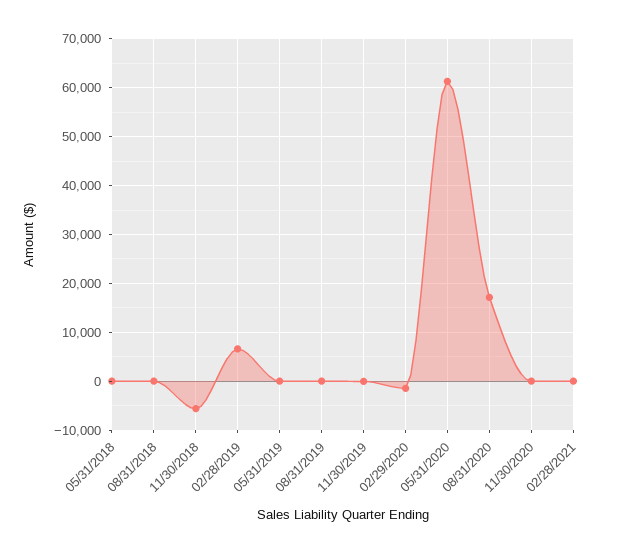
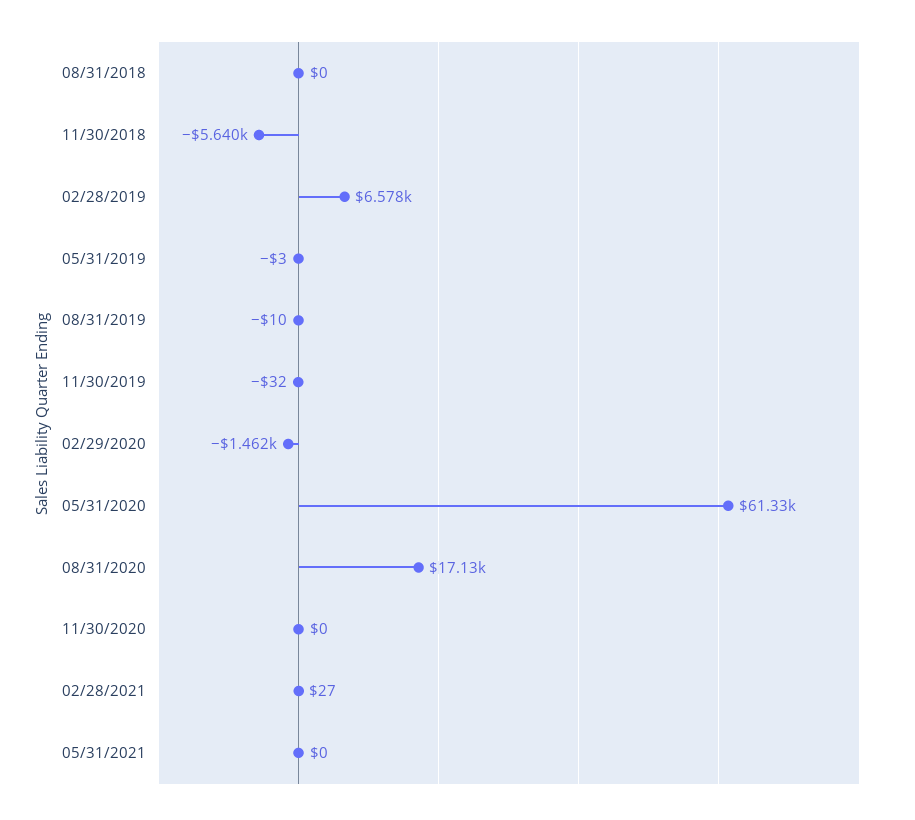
05/31/2018: 0 -> none
05/31/2021: none -> 0

